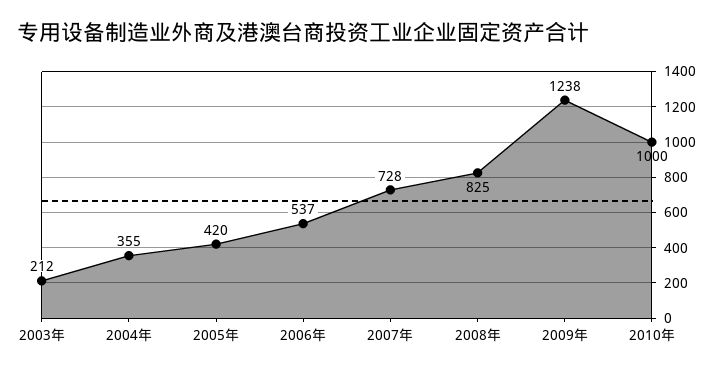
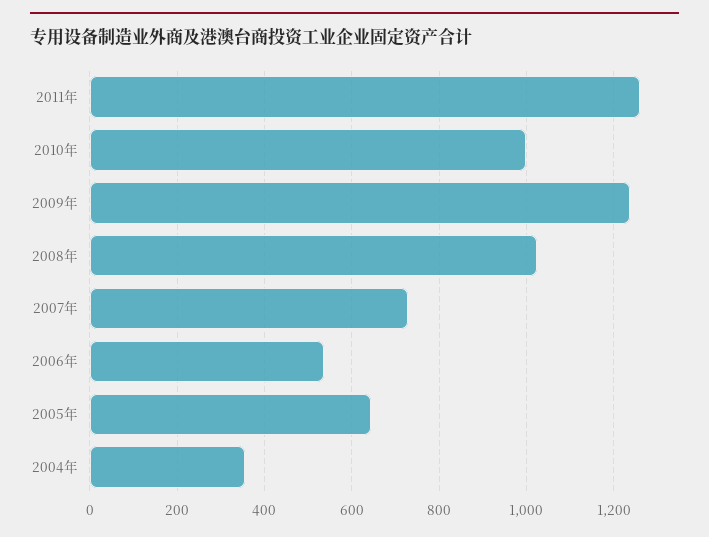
2003年: 212 -> none
2005年: 420 -> 640
2008年: 825 -> 1020
2011年: none -> 1260

